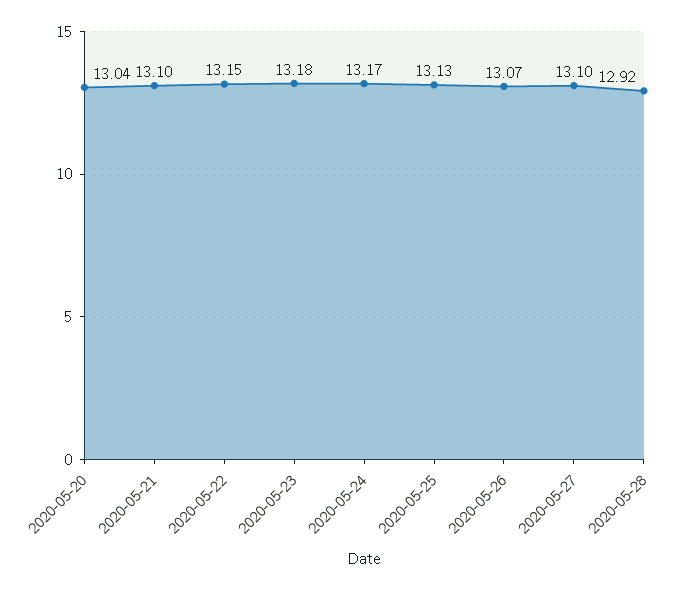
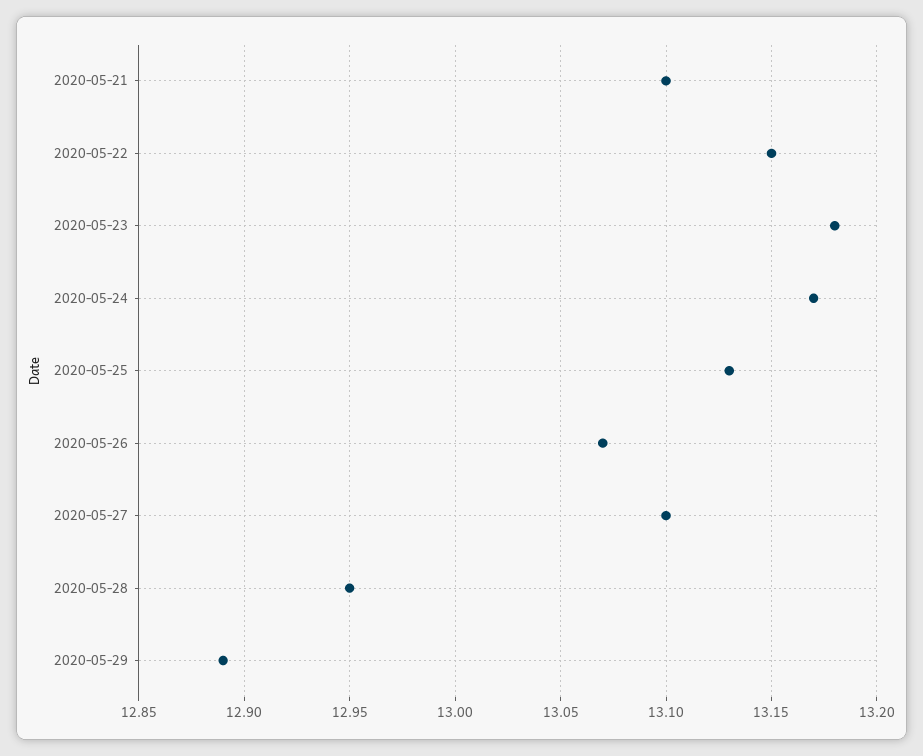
2020-05-20: 13.04 -> none
2020-05-28: 12.92 -> 12.95
2020-05-29: none -> 12.89

